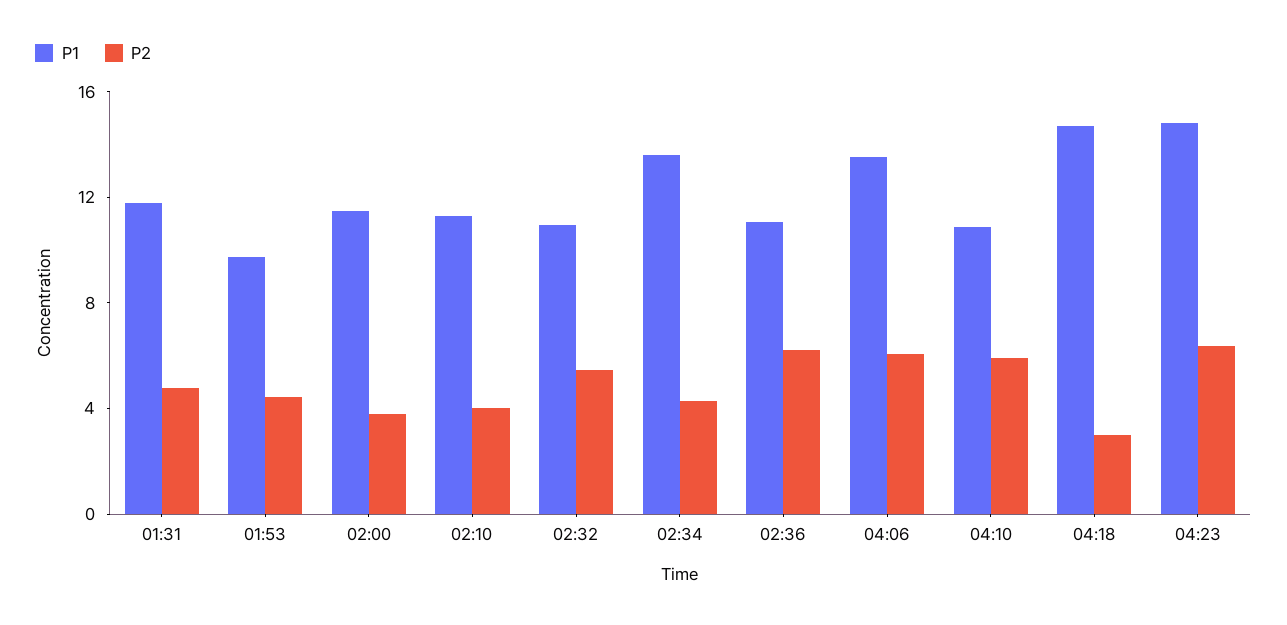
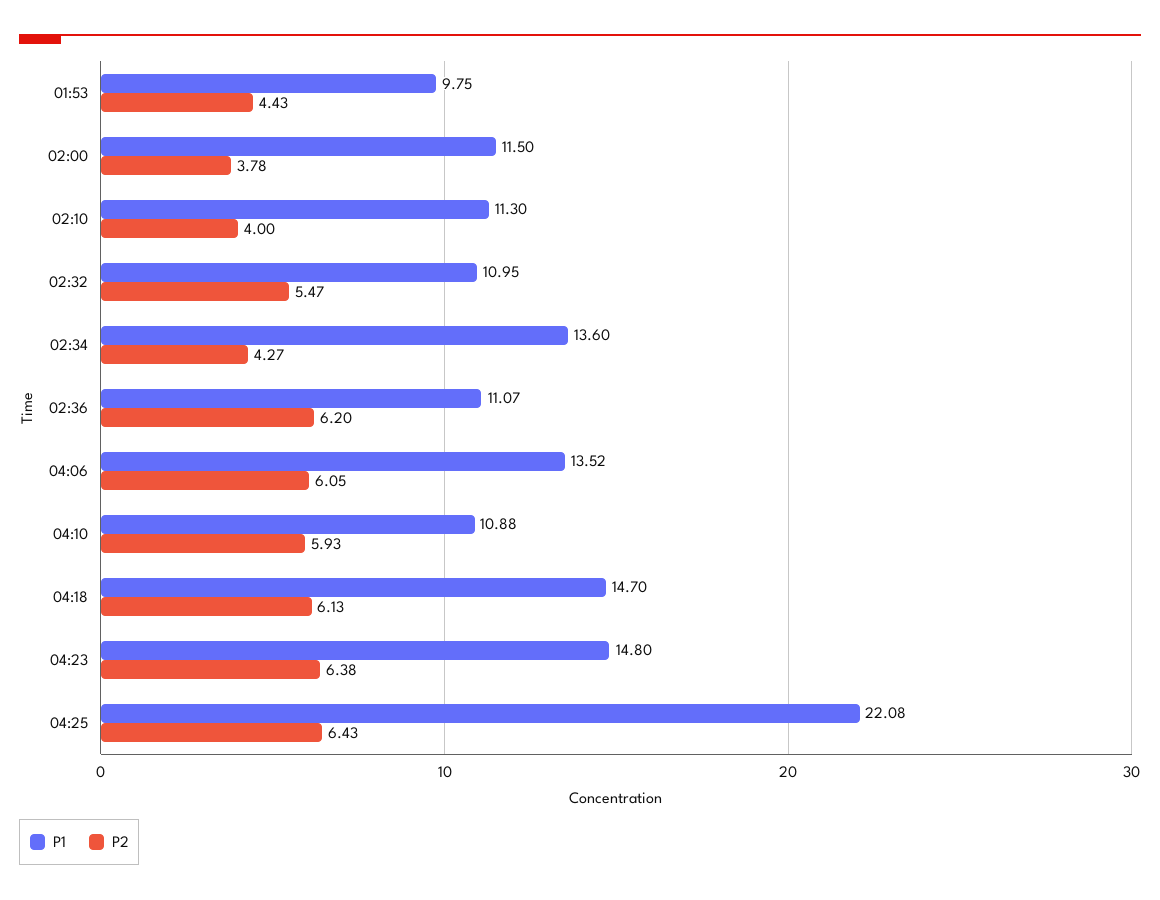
P1, 01:31: 12 -> none
P2, 01:31: 5 -> none
P2, 04:18: 3 -> 6.13
P1, 04:25: none -> 22.08
P2, 04:25: none -> 6.43

